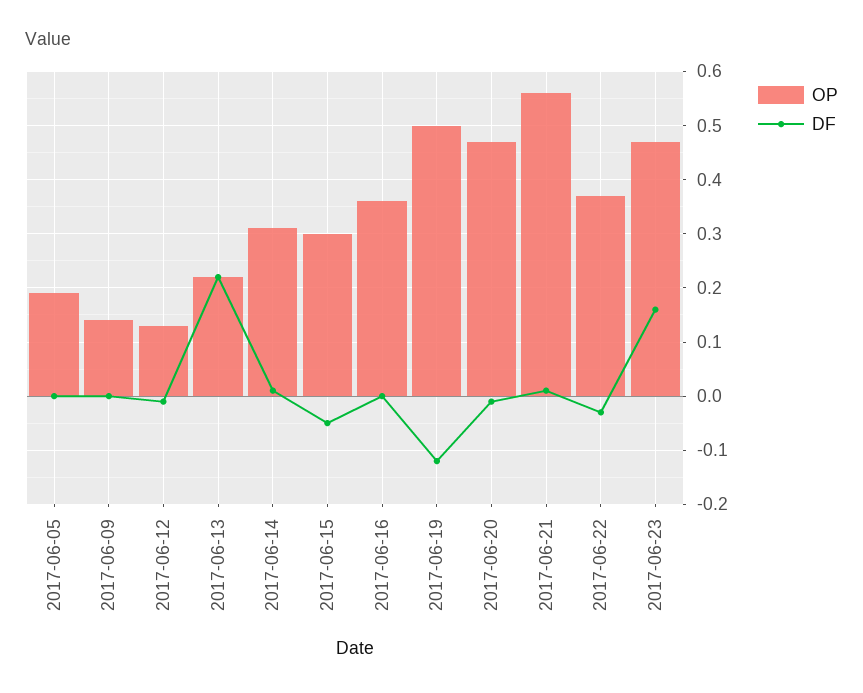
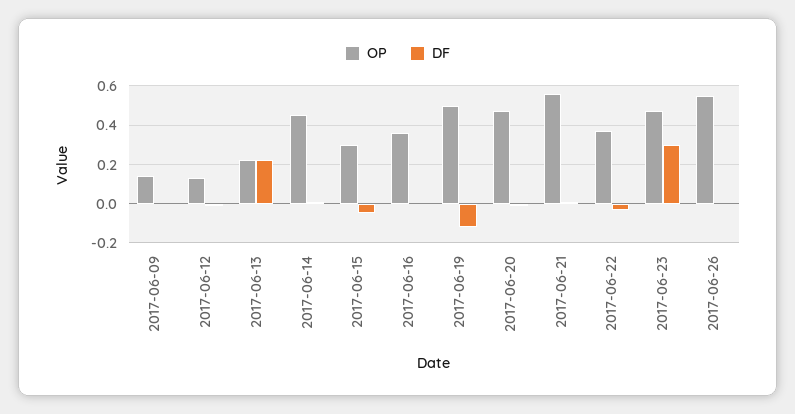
OP, 2017-06-05: 0.2 -> none
DF, 2017-06-05: 0 -> none
OP, 2017-06-14: 0.3 -> 0.45
DF, 2017-06-23: 0.15 -> 0.3
OP, 2017-06-26: none -> 0.55
DF, 2017-06-26: none -> 0

